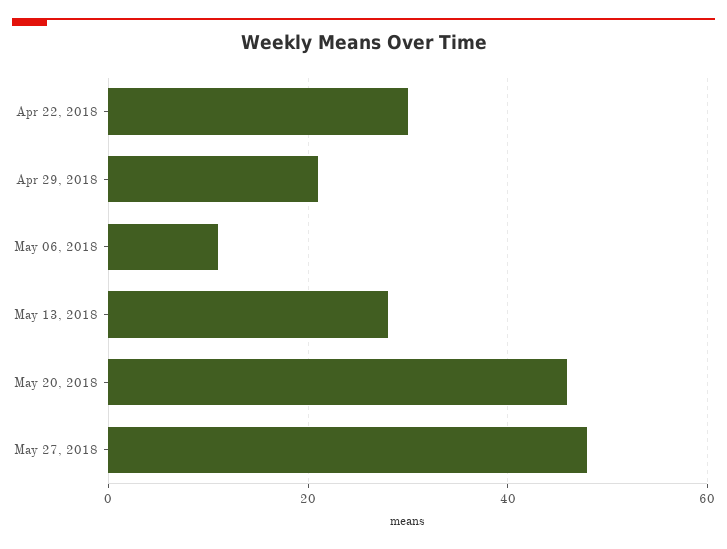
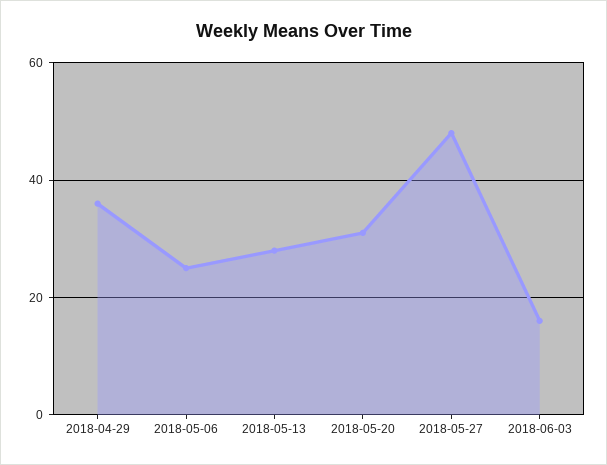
Apr 22, 2018: 30 -> none
Apr 29, 2018: 20 -> 35
May 06, 2018: 10 -> 25
May 20, 2018: 45 -> 30
2018-06-03: none -> 15

